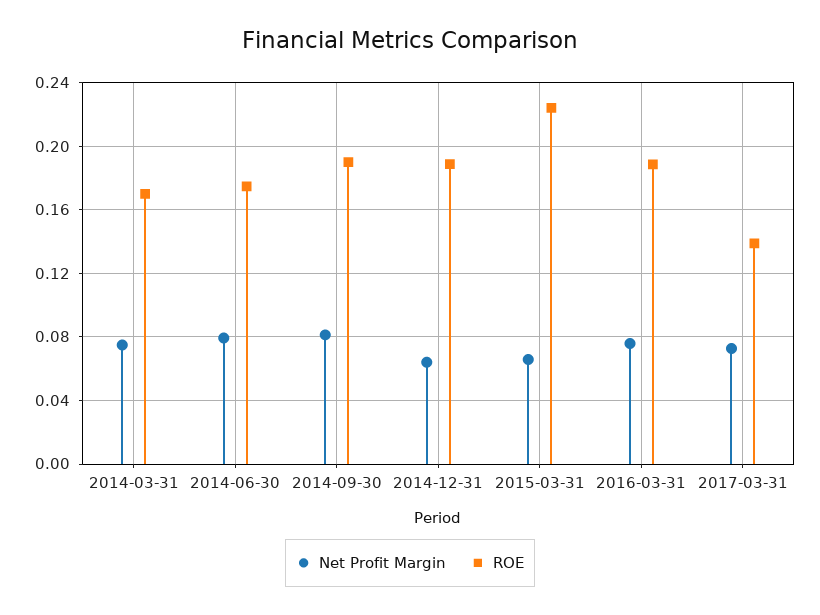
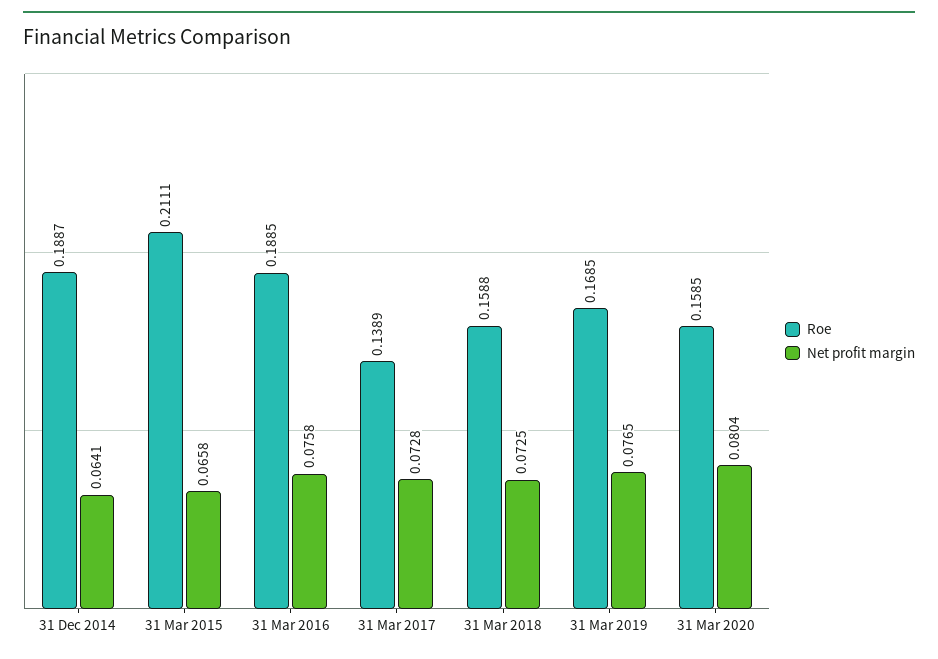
Net Profit Margin, 2014-03-31: 0.075 -> none
ROE, 2014-03-31: 0.17 -> none
Net Profit Margin, 2014-06-30: 0.08 -> none
ROE, 2014-06-30: 0.175 -> none
Net Profit Margin, 2014-09-30: 0.08 -> none
ROE, 2014-09-30: 0.19 -> none
ROE, 2015-03-31: 0.225 -> 0.2111
ROE, 31 Mar 2018: none -> 0.1588
Net Profit Margin, 31 Mar 2018: none -> 0.0725
ROE, 31 Mar 2019: none -> 0.1685
Net Profit Margin, 31 Mar 2019: none -> 0.0765
ROE, 31 Mar 2020: none -> 0.1585
Net Profit Margin, 31 Mar 2020: none -> 0.0804

